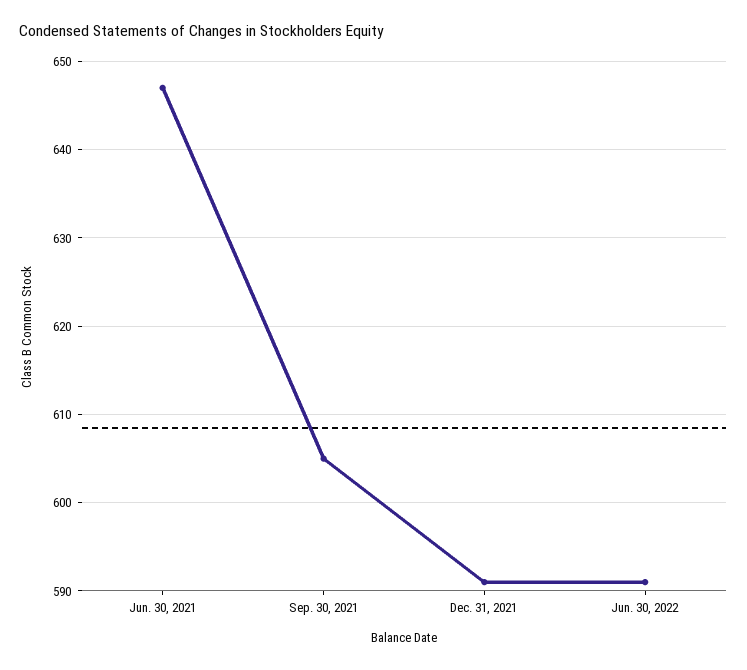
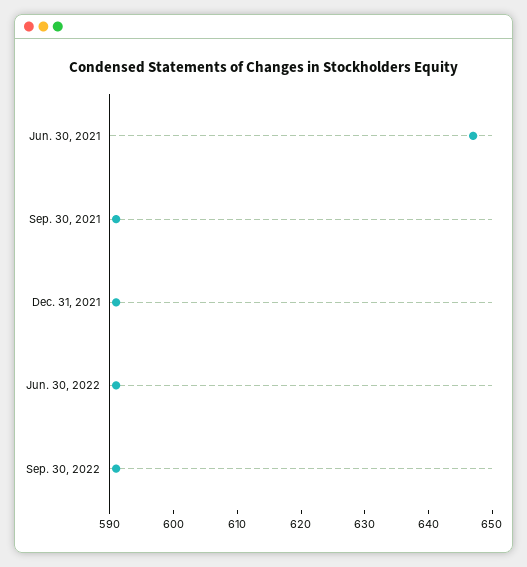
Sep. 30, 2021: 605 -> 590
Sep. 30, 2022: none -> 590

